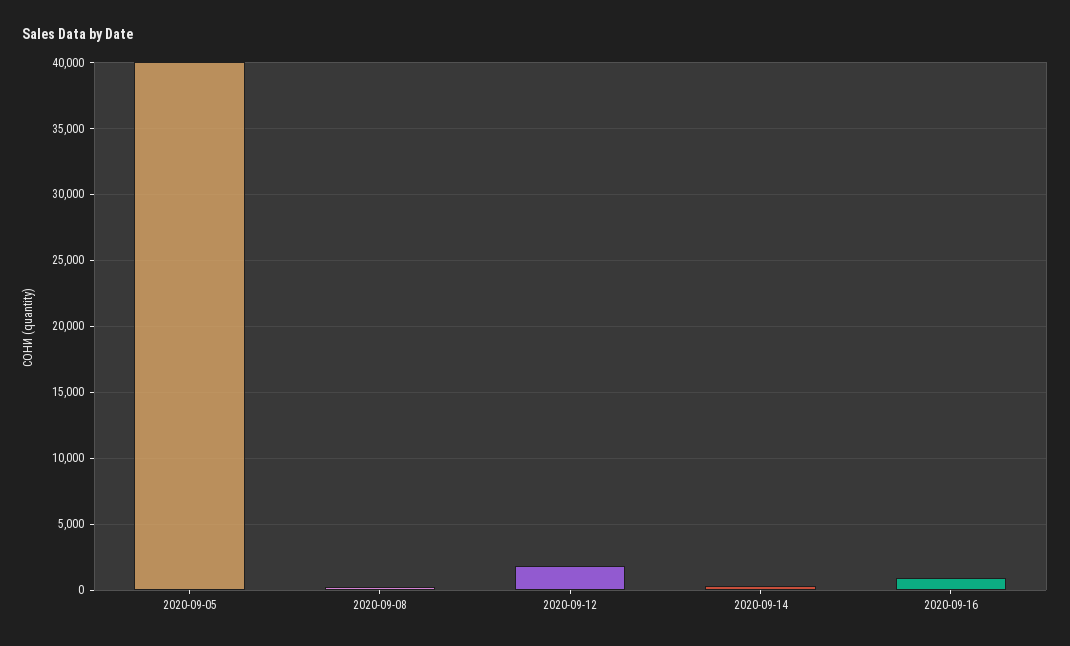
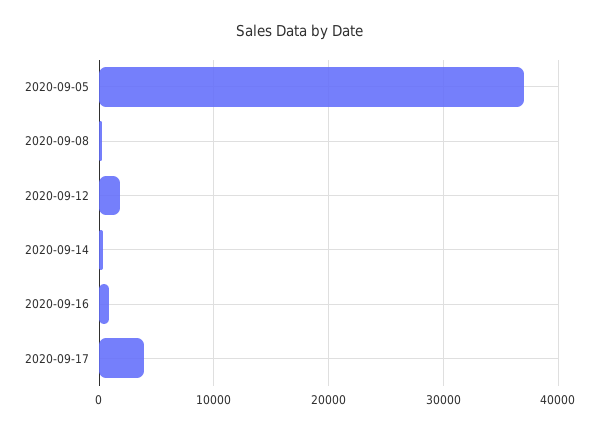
2020-09-05: 40000 -> 37000
2020-09-17: none -> 4000

